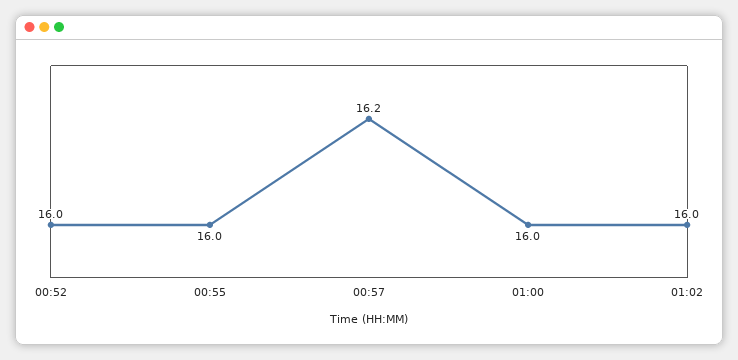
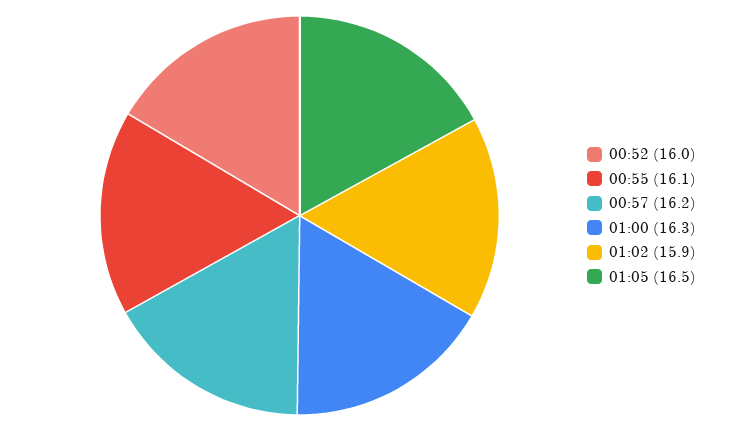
00:55: 16 -> 16.1
01:00: 16 -> 16.3
01:02: 16 -> 15.9
01:05: none -> 16.5

